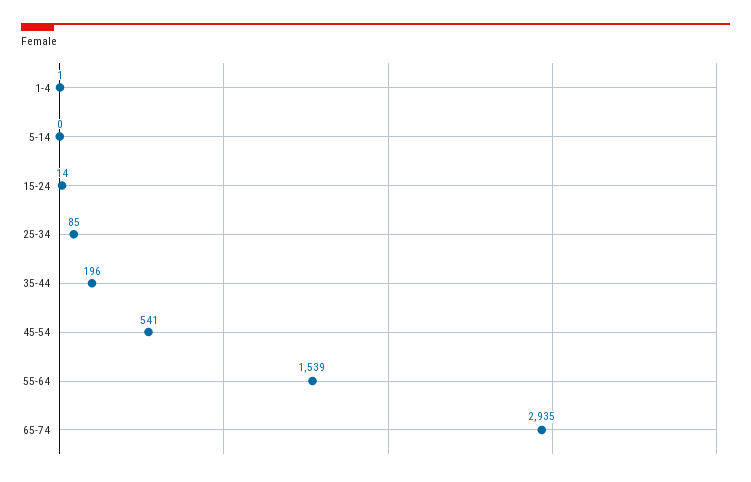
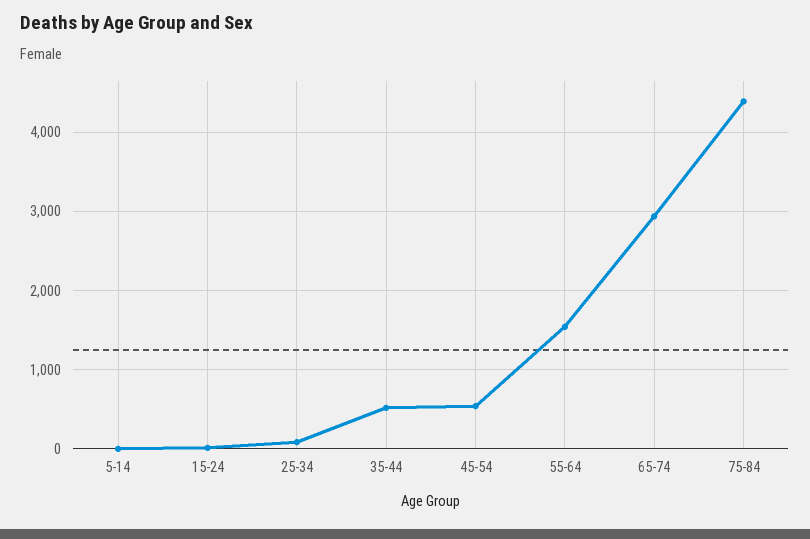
1-4: 1 -> none
35-44: 196 -> 500
75-84: none -> 4400

